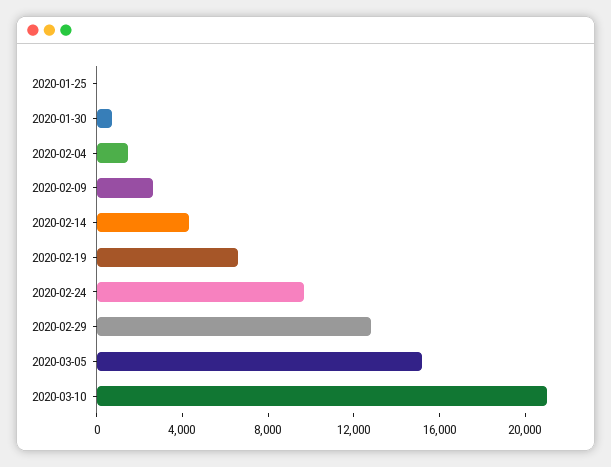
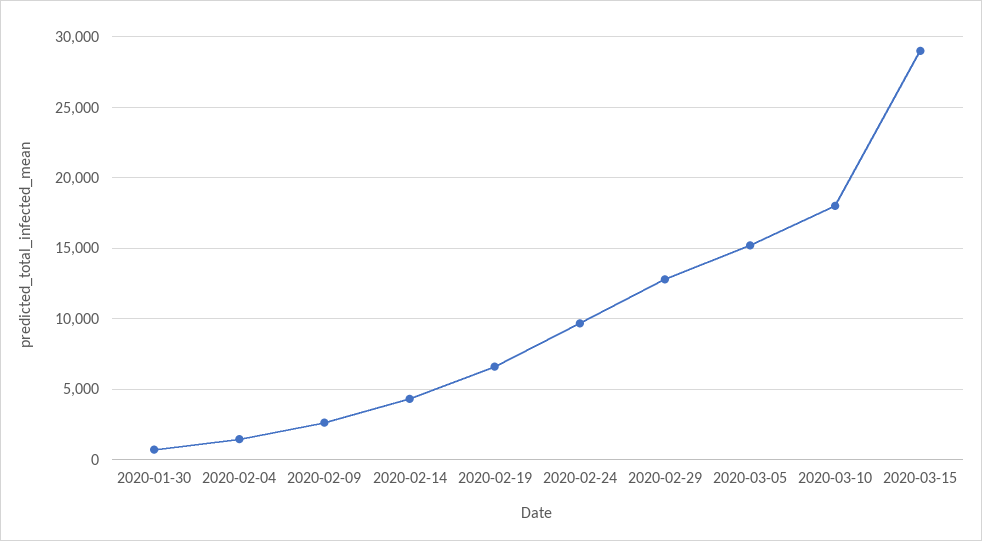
2020-01-25: 0 -> none
2020-03-10: 21000 -> 18000
2020-03-15: none -> 29000

